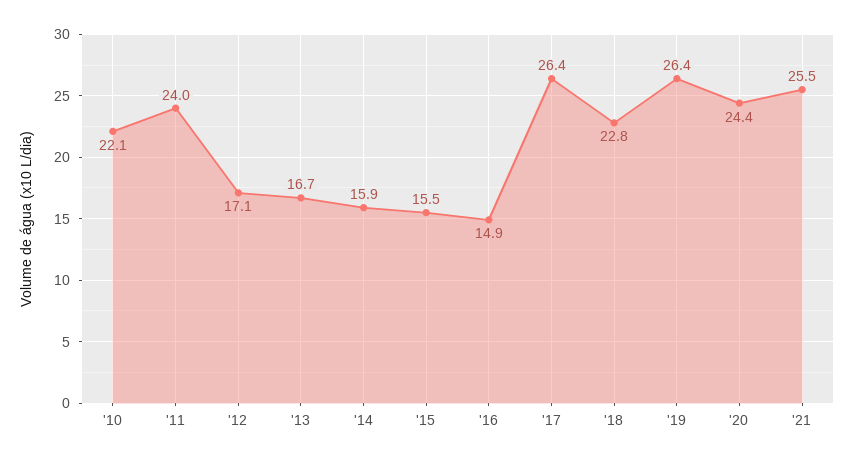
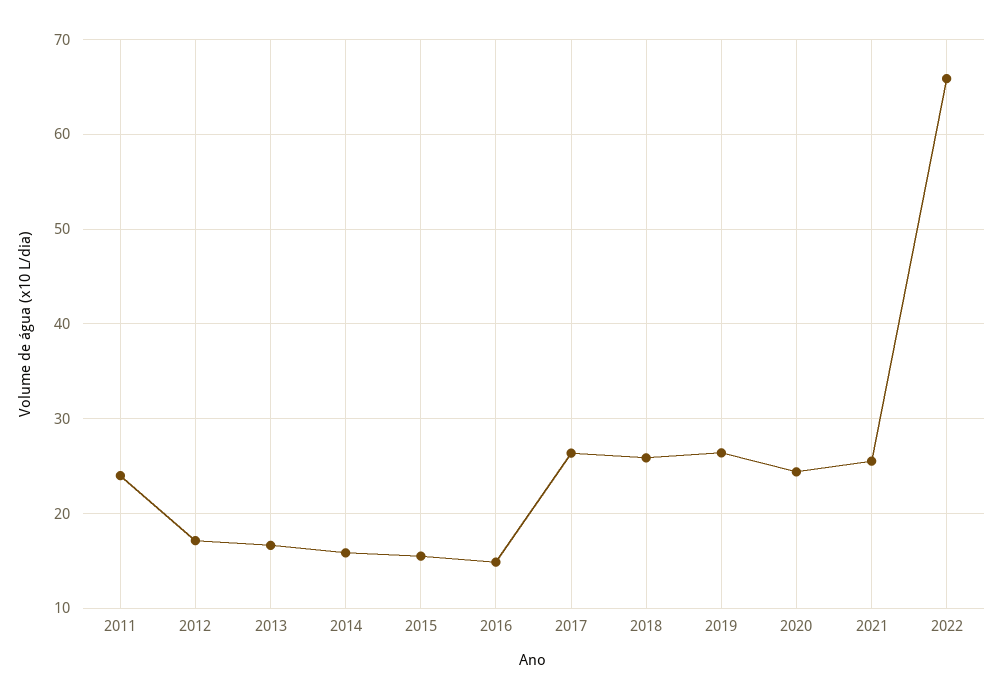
'10: 22.1 -> none
'18: 22.8 -> 26
2022: none -> 66

